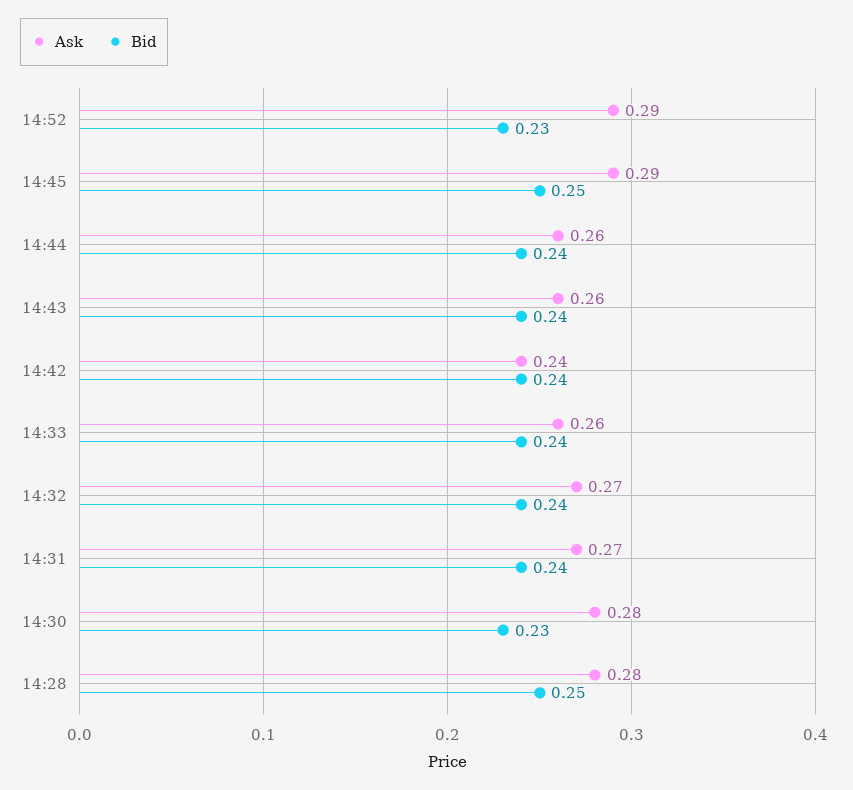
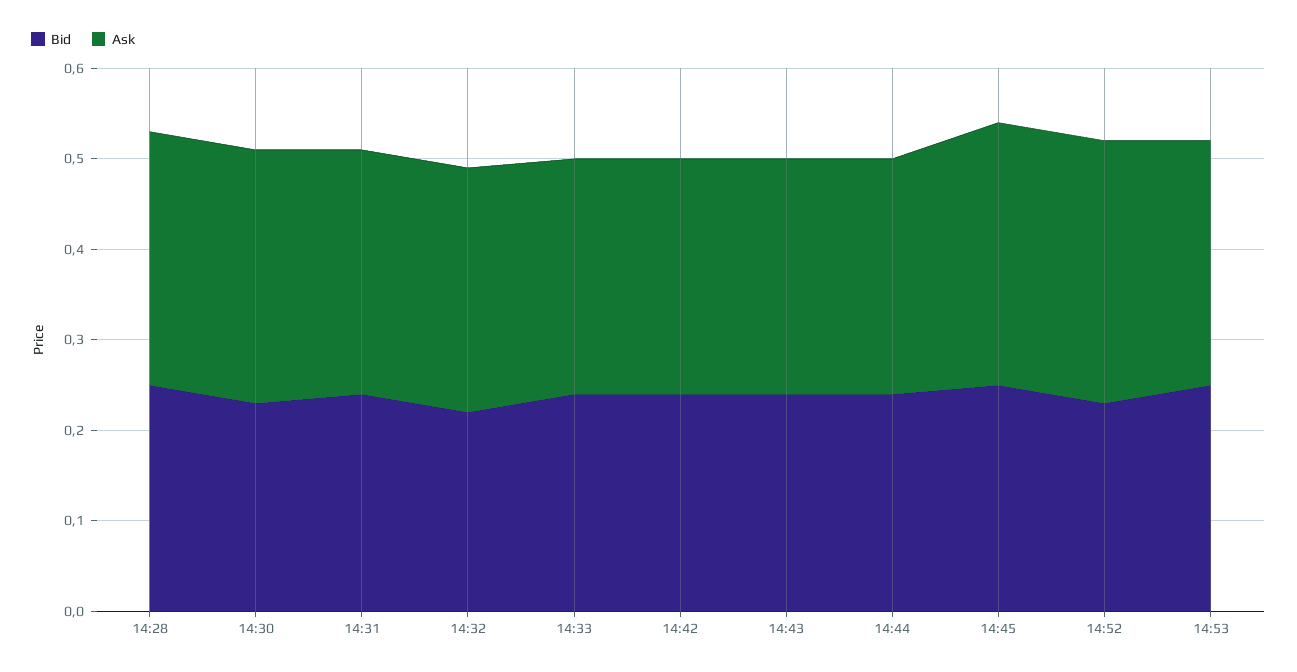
Ask, 14:42: 0.24 -> 0.26
Bid, 14:32: 0.24 -> 0.22
Bid, 14:53: none -> 0.25
Ask, 14:53: none -> 0.27

